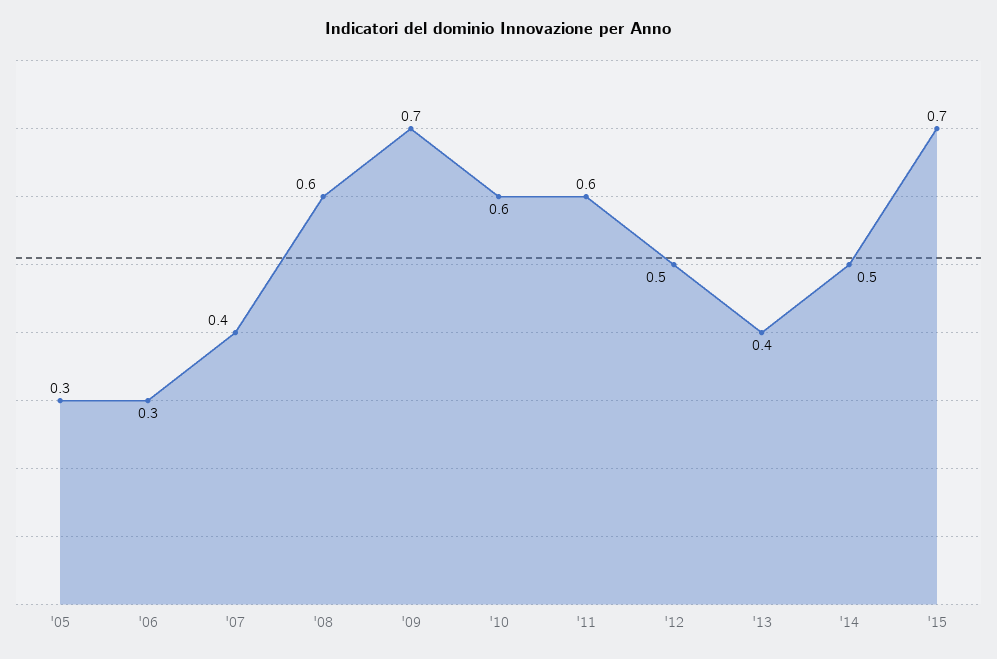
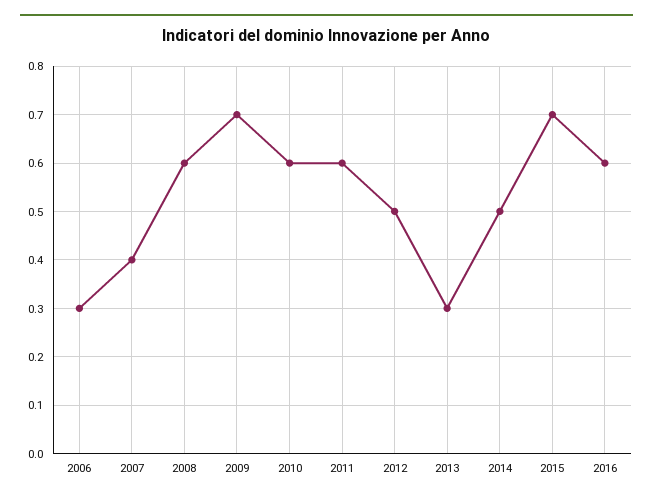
'05: 0.3 -> none
'13: 0.4 -> 0.3
2016: none -> 0.6

